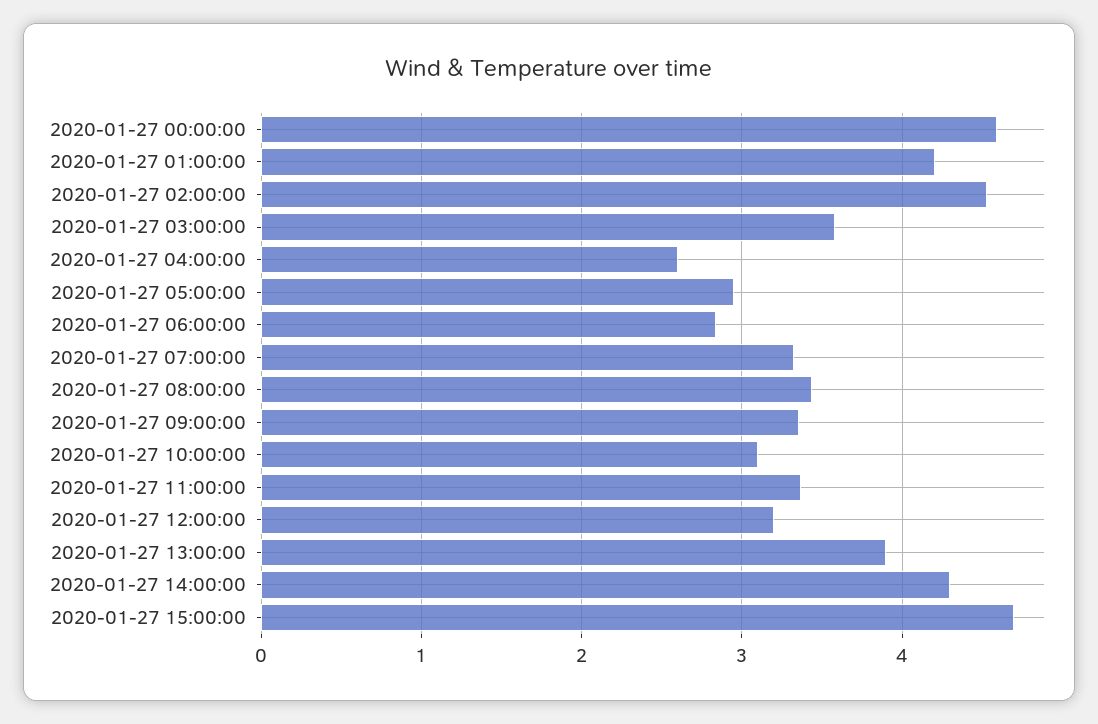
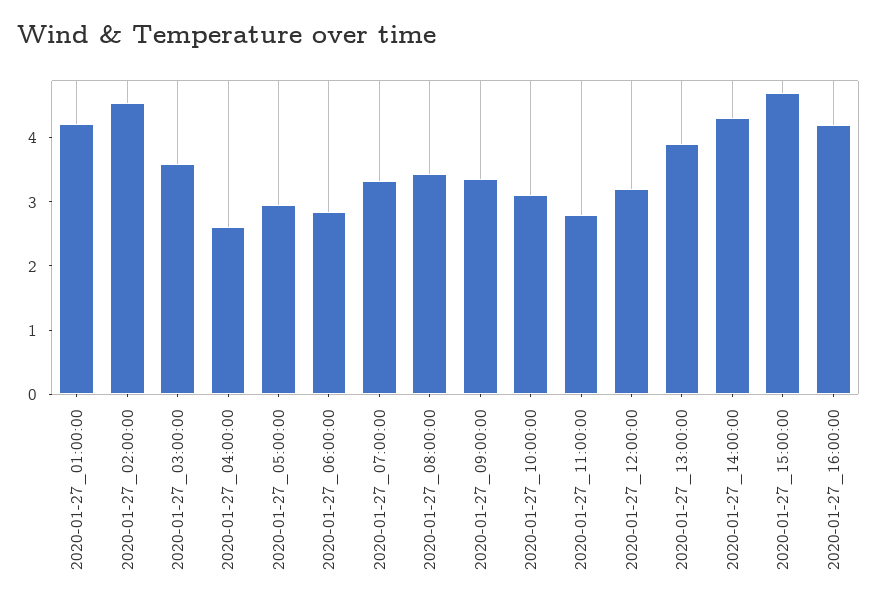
2020-01-27 00:00:00: 4.6 -> none
2020-01-27 11:00:00: 3.4 -> 2.8
2020-01-27_16:00:00: none -> 4.2

